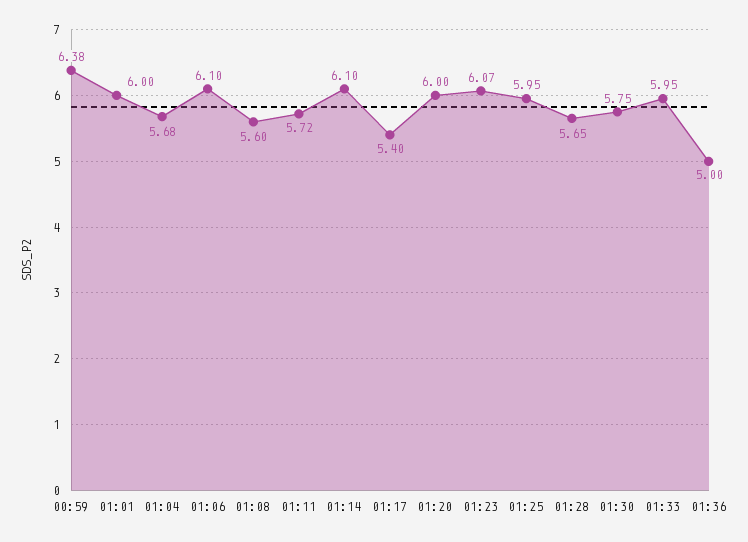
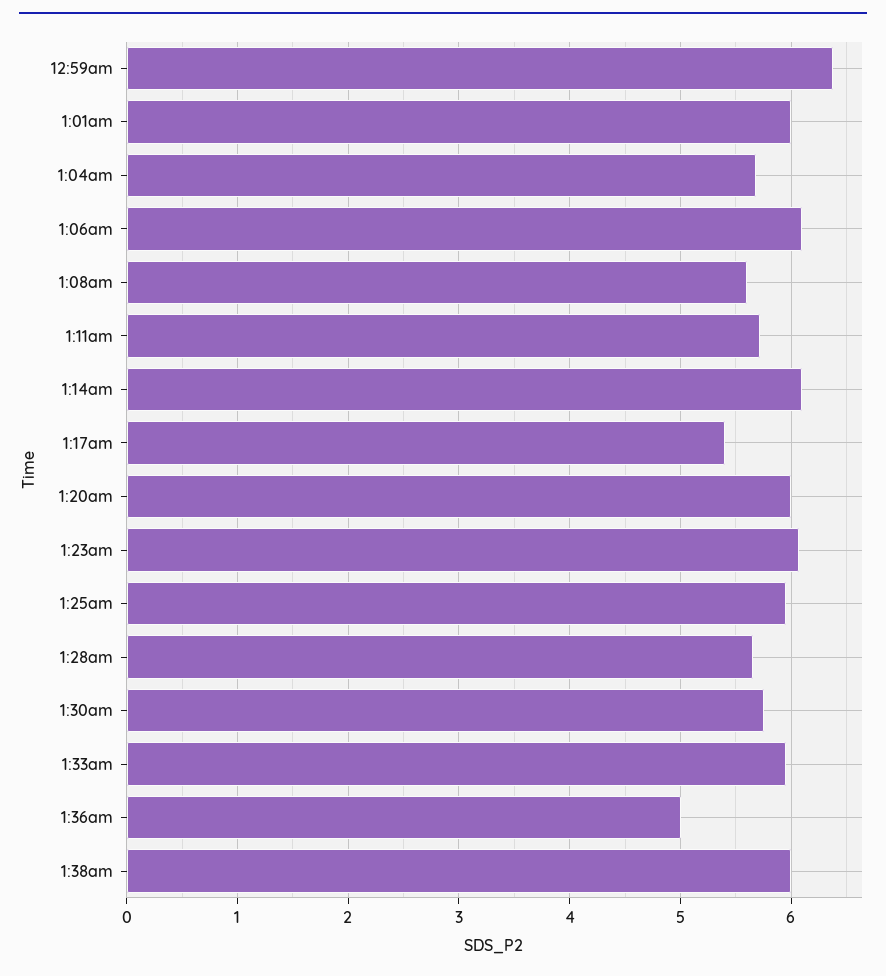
1:38am: none -> 6

